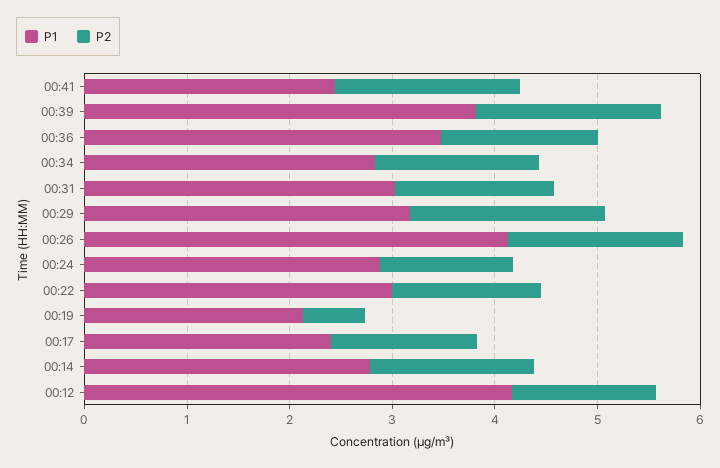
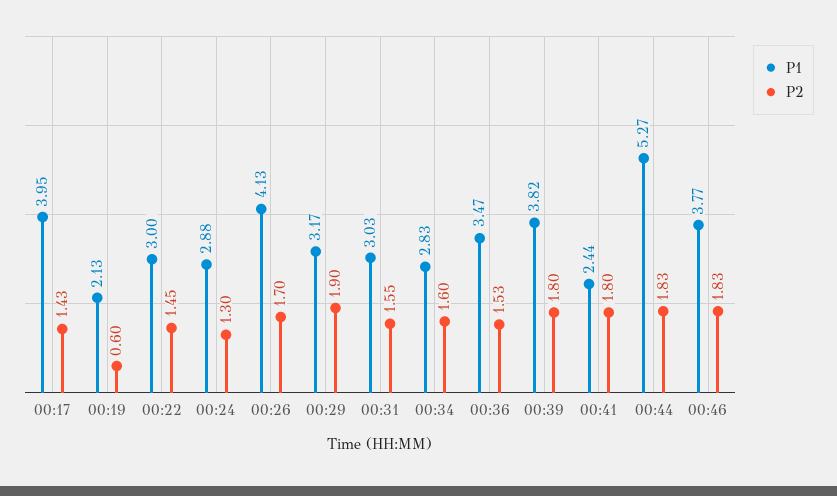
P1, 00:17: 2.4 -> 3.95
P1, 00:14: 2.8 -> none
P2, 00:14: 1.6 -> none
P1, 00:12: 4.2 -> none
P2, 00:12: 1.4 -> none
P1, 00:44: none -> 5.27
P2, 00:44: none -> 1.83
P1, 00:46: none -> 3.77
P2, 00:46: none -> 1.83

